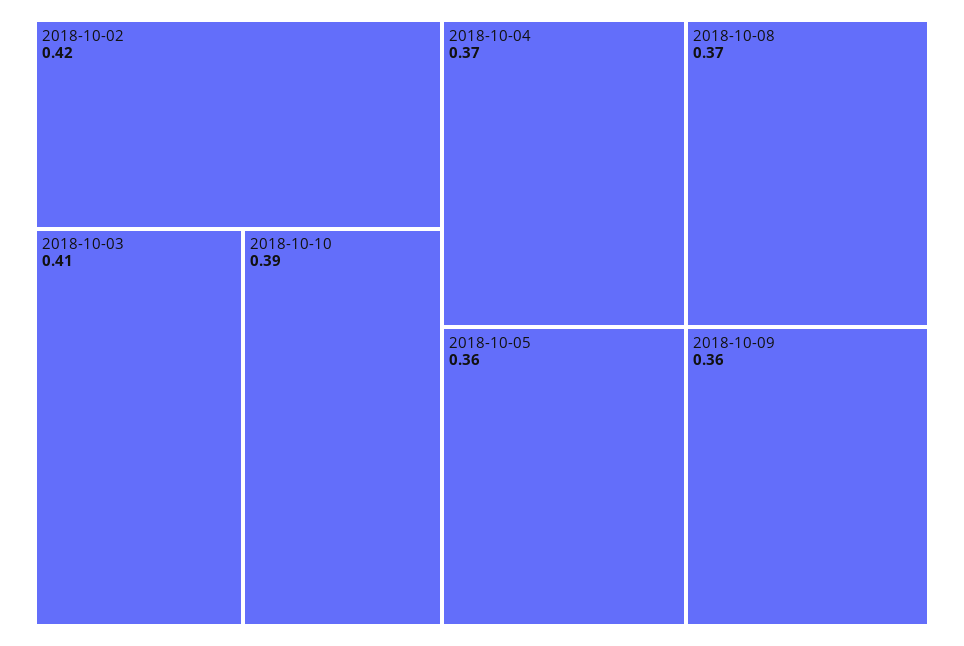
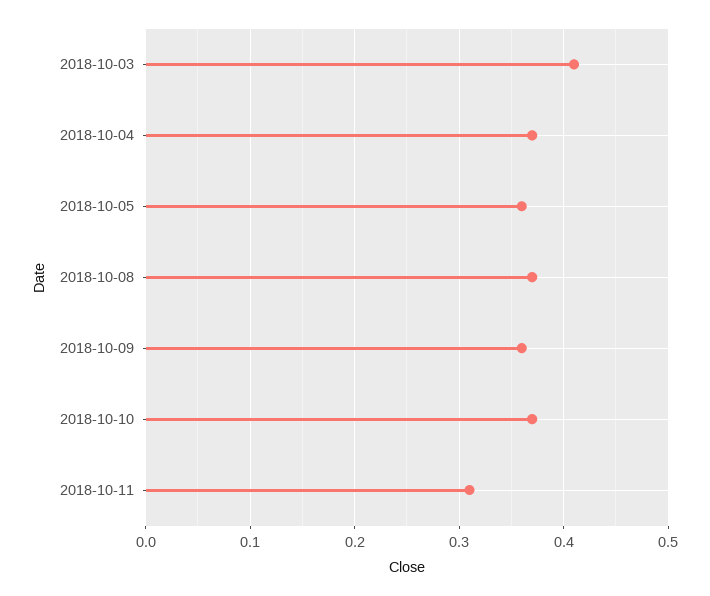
2018-10-02: 0.42 -> none
2018-10-10: 0.39 -> 0.37
2018-10-11: none -> 0.31

